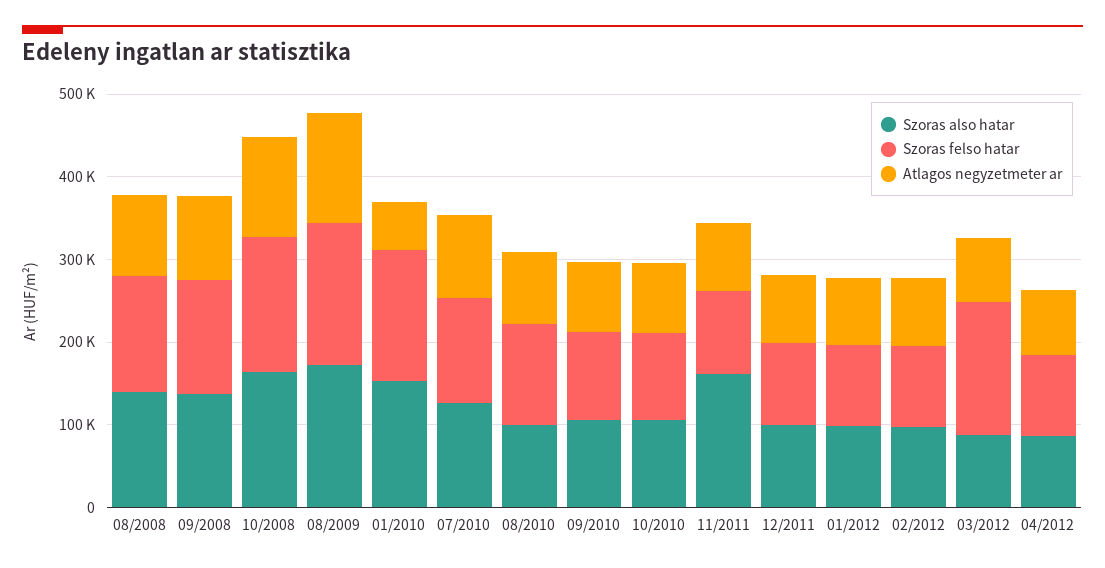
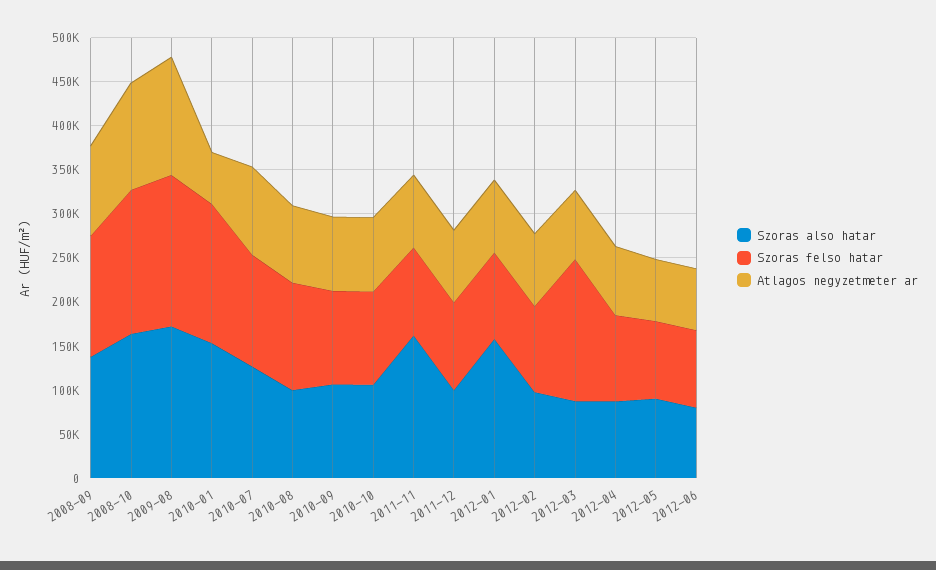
Szoras also hatar, 08/2008: 140000 -> none
Szoras felso hatar, 08/2008: 140000 -> none
Atlagos negyzetmeter ar, 08/2008: 100000 -> none
Szoras also hatar, 01/2012: 100000 -> 160000
Szoras also hatar, 2012-05: none -> 90000
Szoras felso hatar, 2012-05: none -> 90000
Atlagos negyzetmeter ar, 2012-05: none -> 70000
Szoras also hatar, 2012-06: none -> 80000
Szoras felso hatar, 2012-06: none -> 90000
Atlagos negyzetmeter ar, 2012-06: none -> 70000

